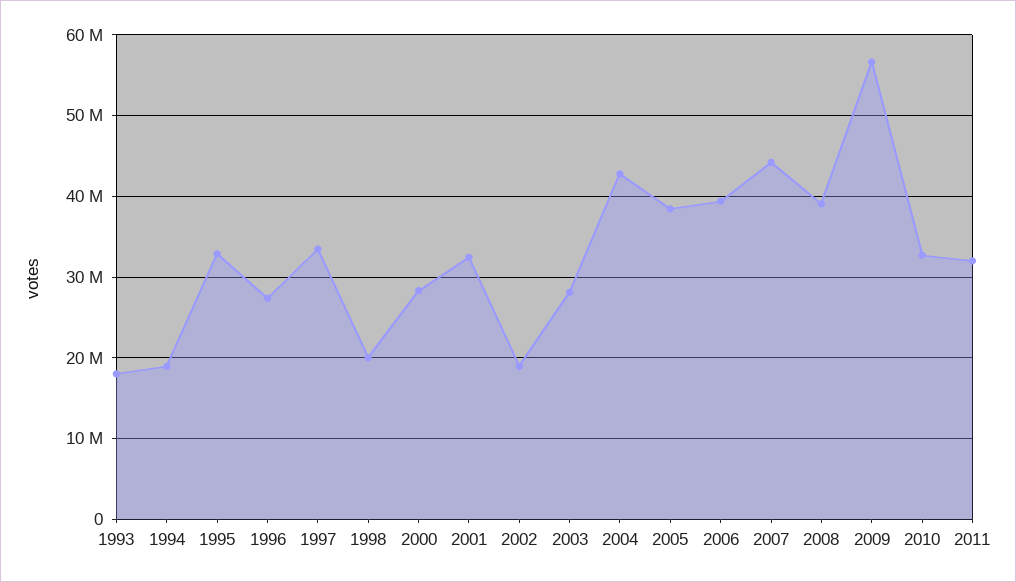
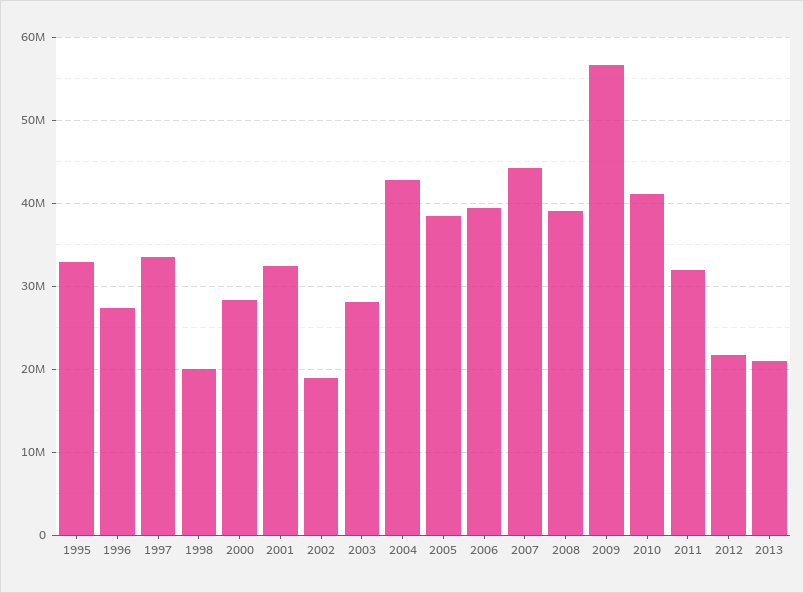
1993: 18000000 -> none
1994: 19000000 -> none
2010: 33000000 -> 41000000
2012: none -> 22000000
2013: none -> 21000000

